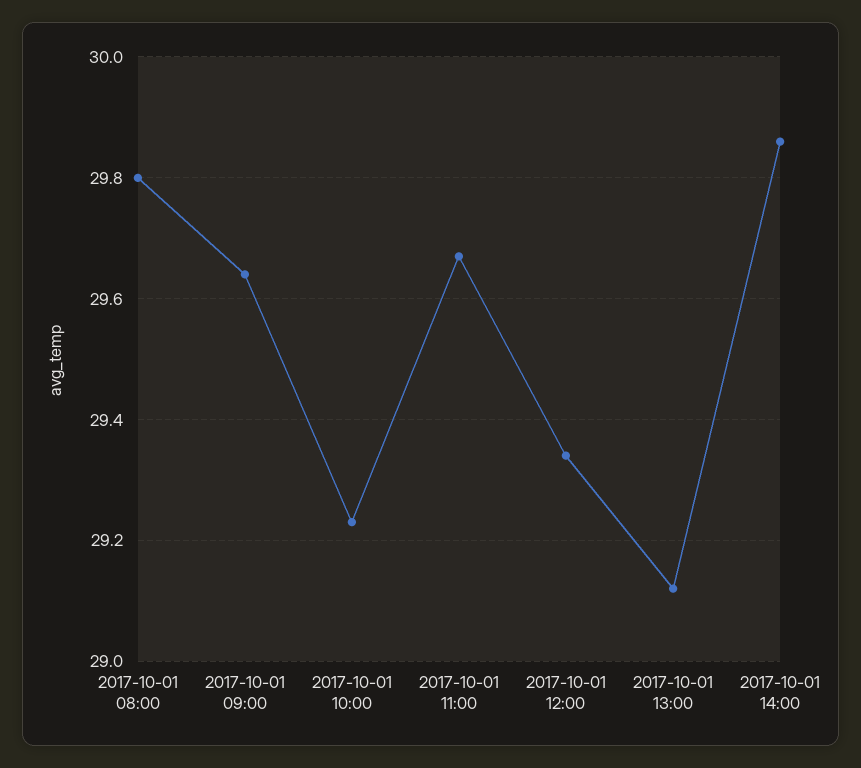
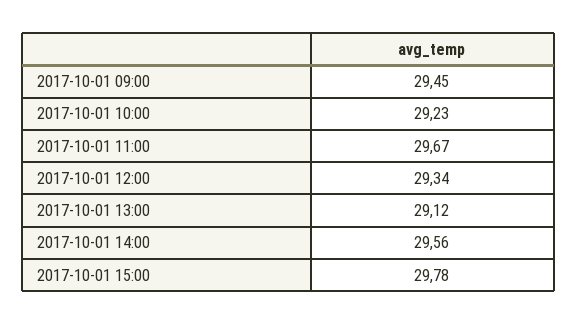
2017-10-01 08:00: 29.8 -> none
2017-10-01 09:00: 29.65 -> 29.45
2017-10-01 14:00: 29.85 -> 29.56
2017-10-01 15:00: none -> 29.78

